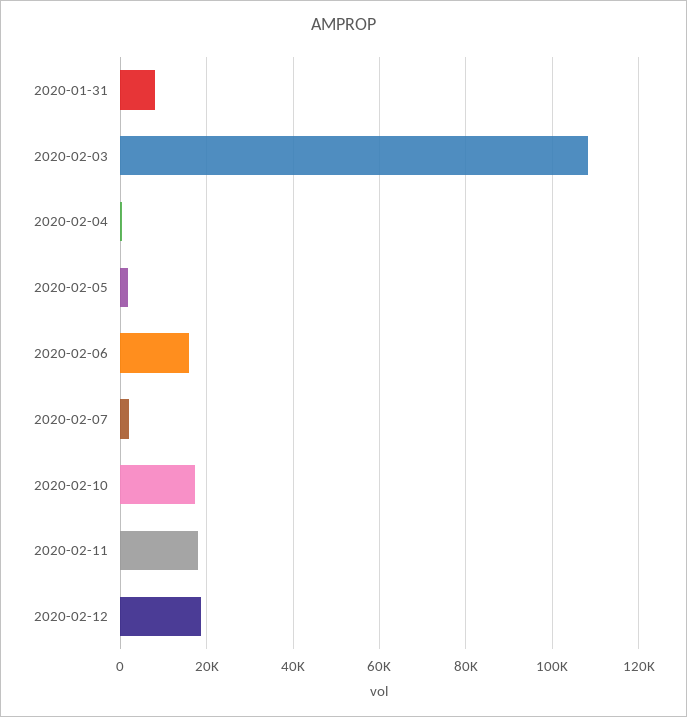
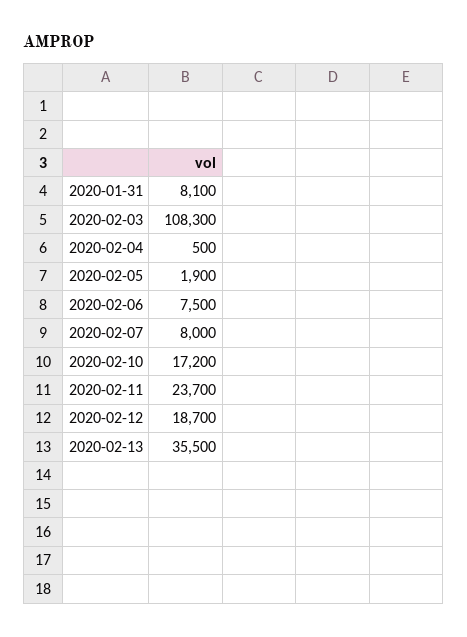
2020-02-06: 16000 -> 7500
2020-02-07: 2000 -> 8000
2020-02-11: 18000 -> 23700
2020-02-13: none -> 35500

